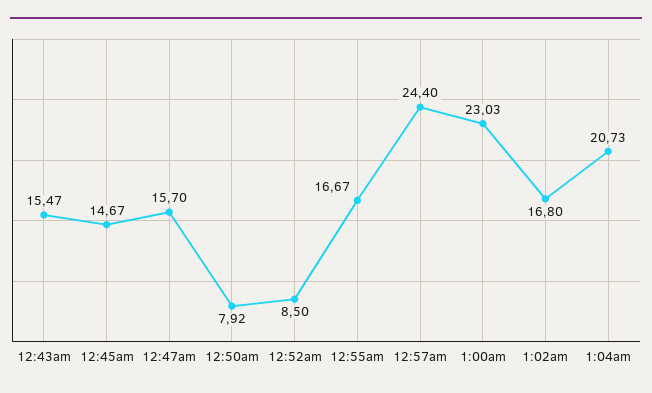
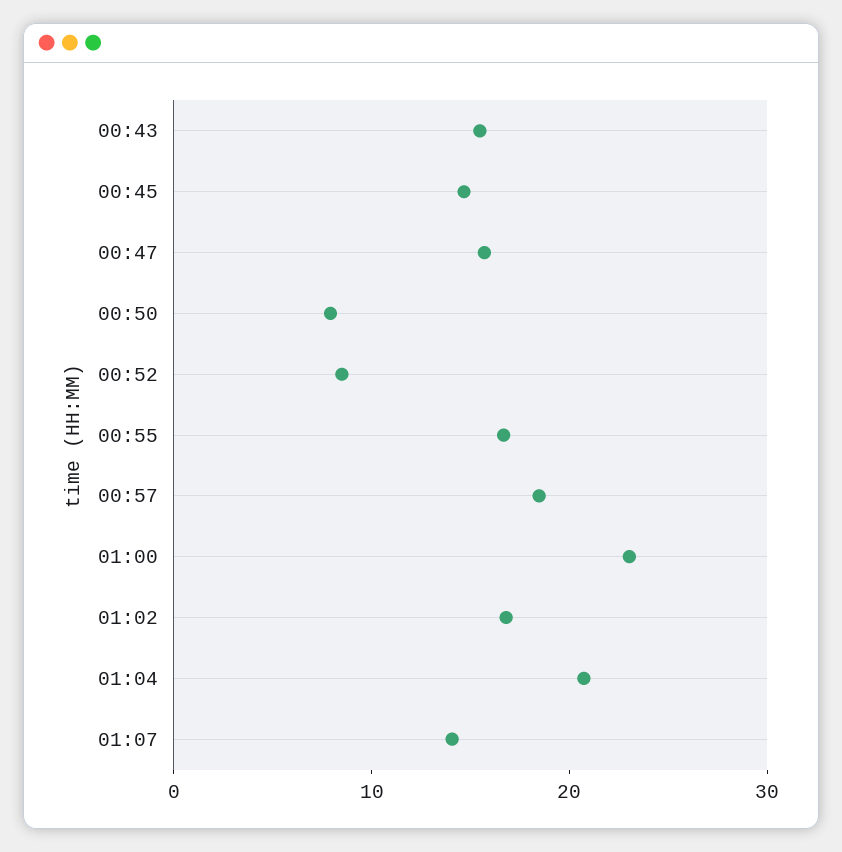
12:57am: 24.4 -> 18
01:07: none -> 14

